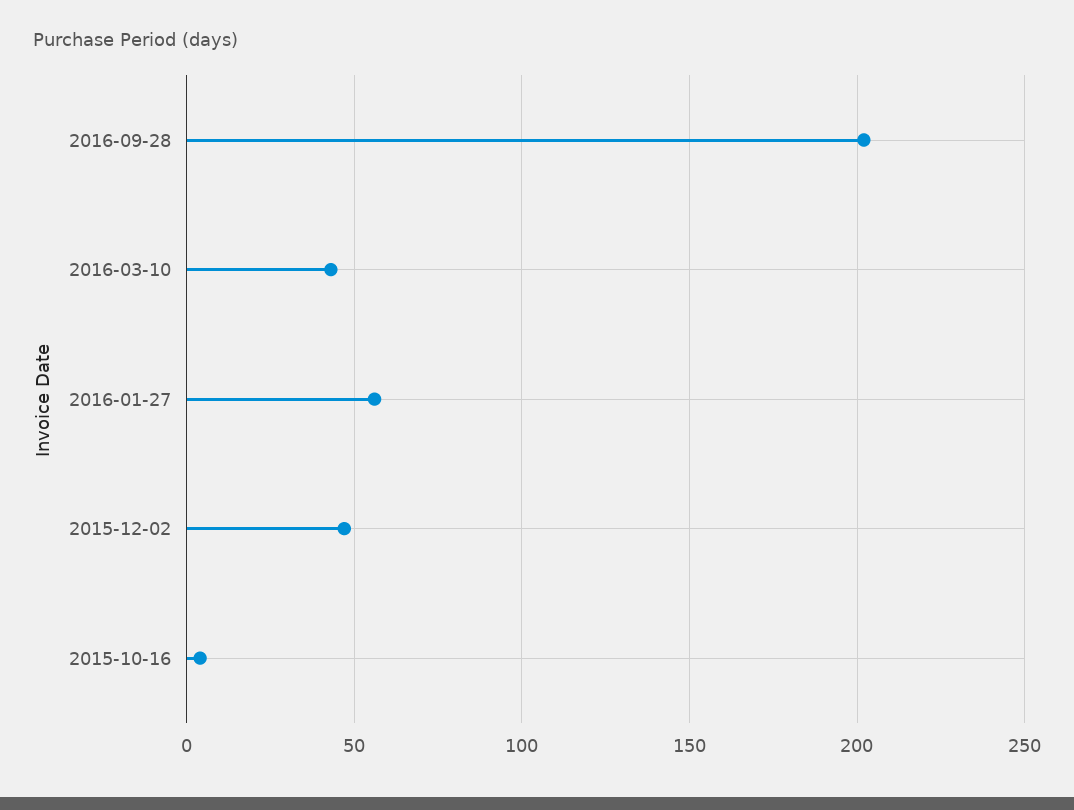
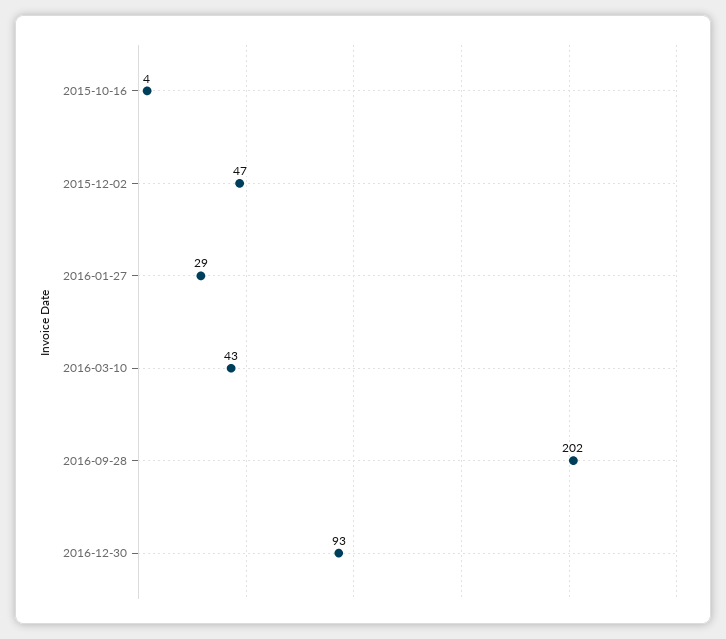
2016-01-27: 55 -> 29
2016-12-30: none -> 93

